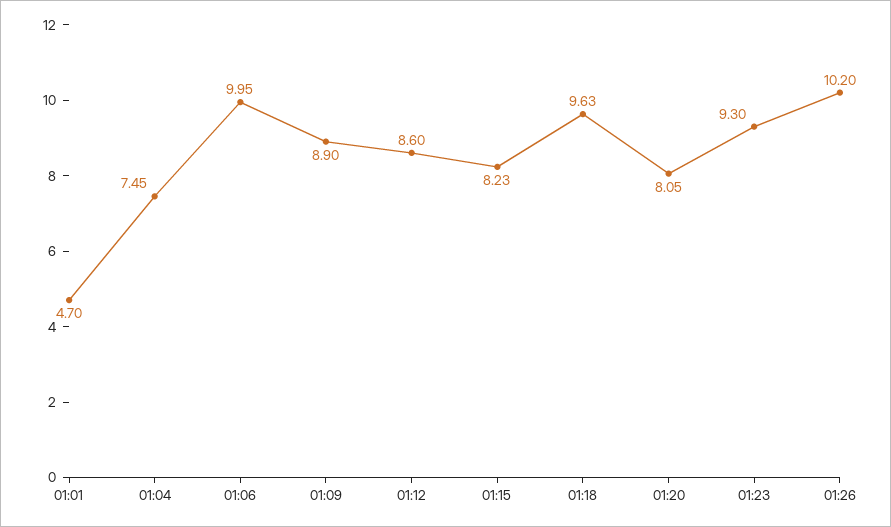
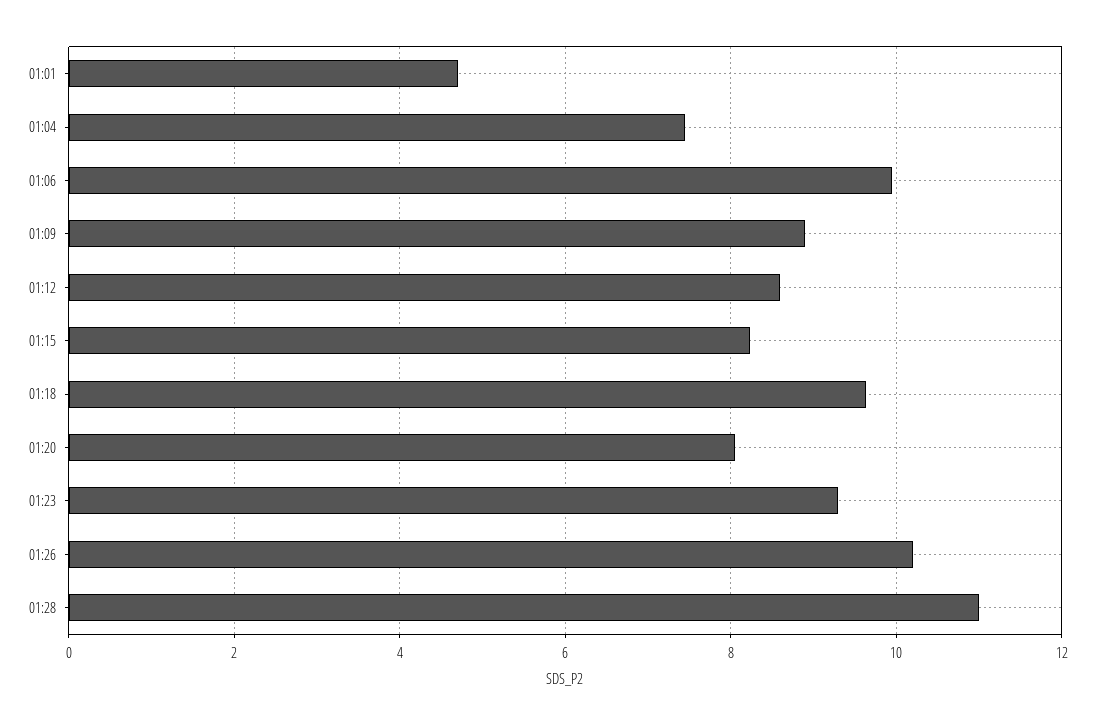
01:28: none -> 11

